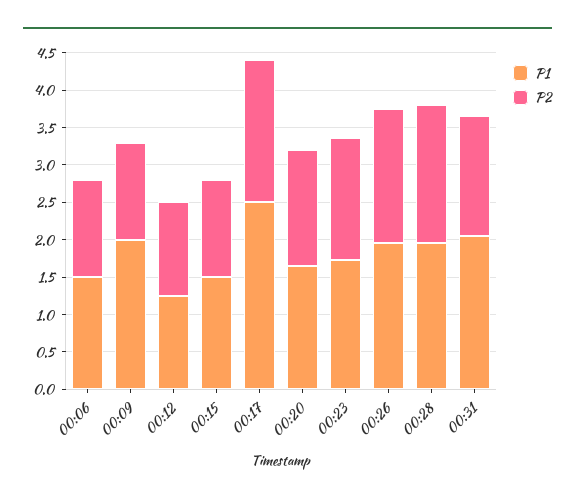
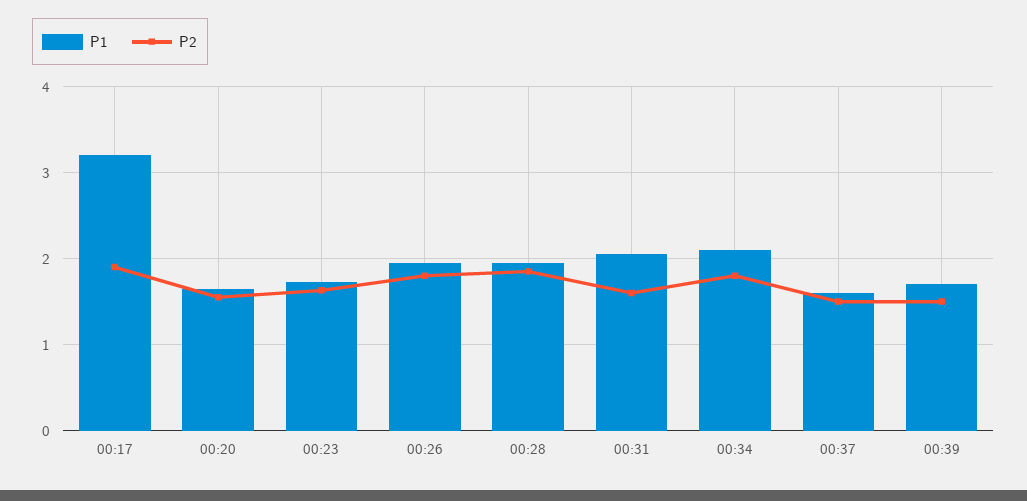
P1, 00:06: 1.5 -> none
P2, 00:06: 1.25 -> none
P1, 00:09: 2 -> none
P2, 00:09: 1.25 -> none
P1, 00:12: 1.25 -> none
P2, 00:12: 1.25 -> none
P1, 00:15: 1.5 -> none
P2, 00:15: 1.25 -> none
P1, 00:17: 2.5 -> 3.2
P1, 00:34: none -> 2.1
P2, 00:34: none -> 1.8
P1, 00:37: none -> 1.6
P2, 00:37: none -> 1.5
P1, 00:39: none -> 1.7
P2, 00:39: none -> 1.5

